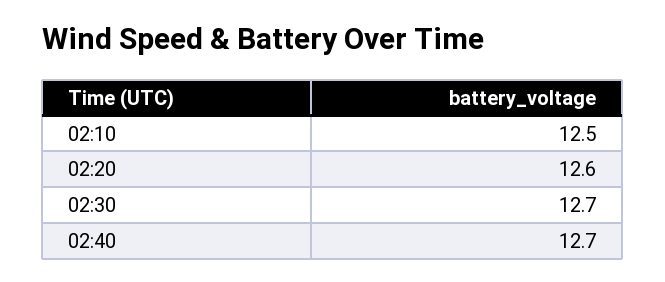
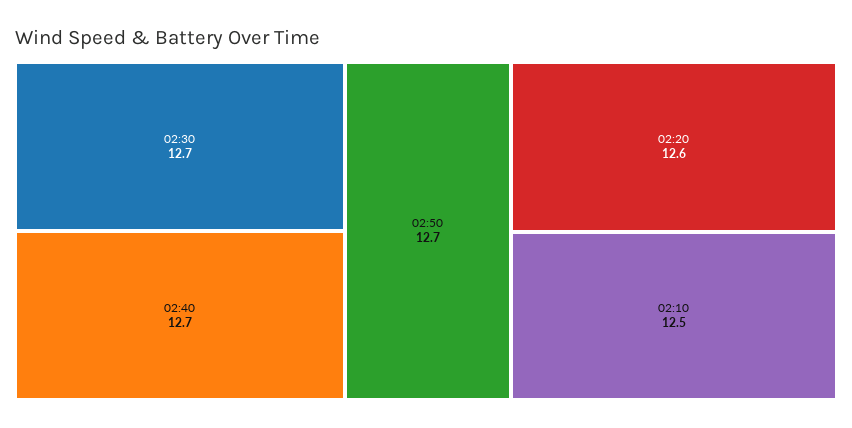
02:50: none -> 12.7

